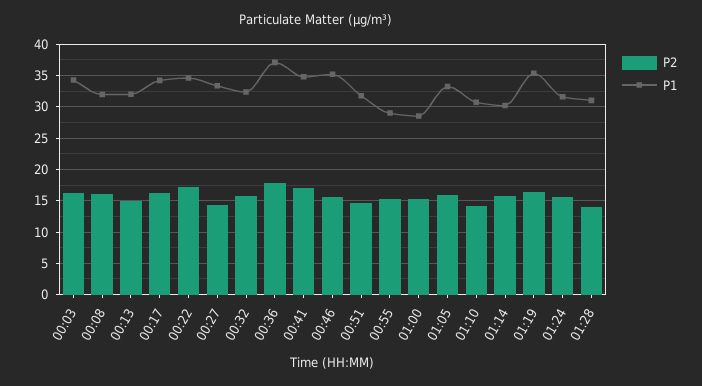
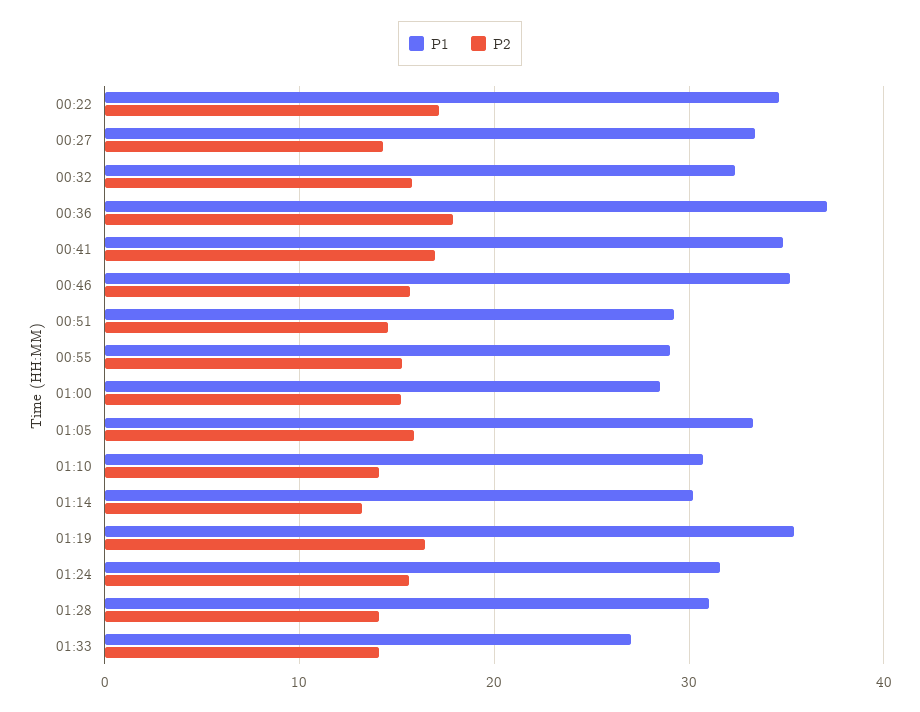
P2, 00:03: 16 -> none
P1, 00:03: 34 -> none
P2, 00:08: 16 -> none
P1, 00:08: 32 -> none
P2, 00:13: 15 -> none
P1, 00:13: 32 -> none
P2, 00:17: 16 -> none
P1, 00:17: 34 -> none
P1, 00:51: 32 -> 29
P2, 01:14: 16 -> 13
P1, 01:33: none -> 27
P2, 01:33: none -> 14

